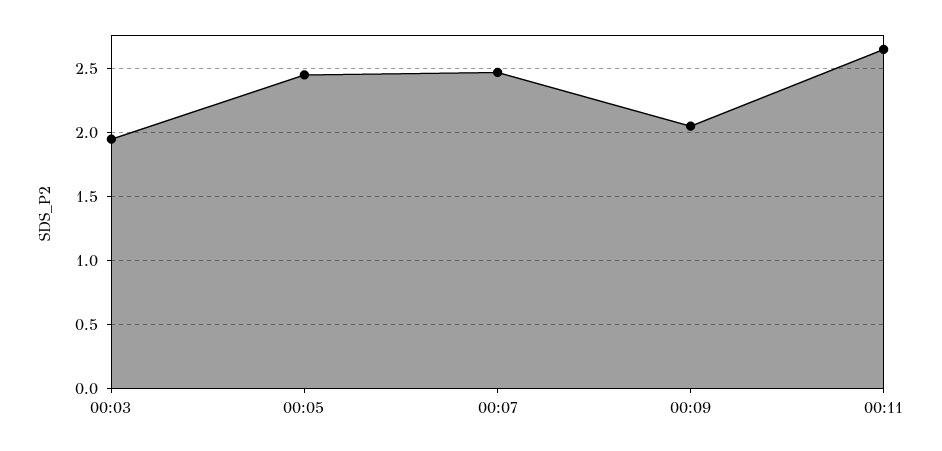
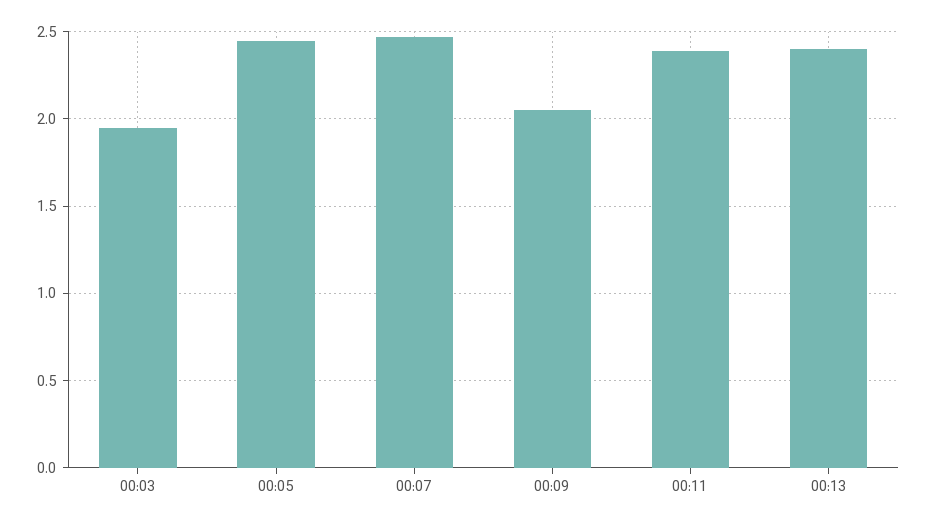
00:11: 2.65 -> 2.4
00:13: none -> 2.4

